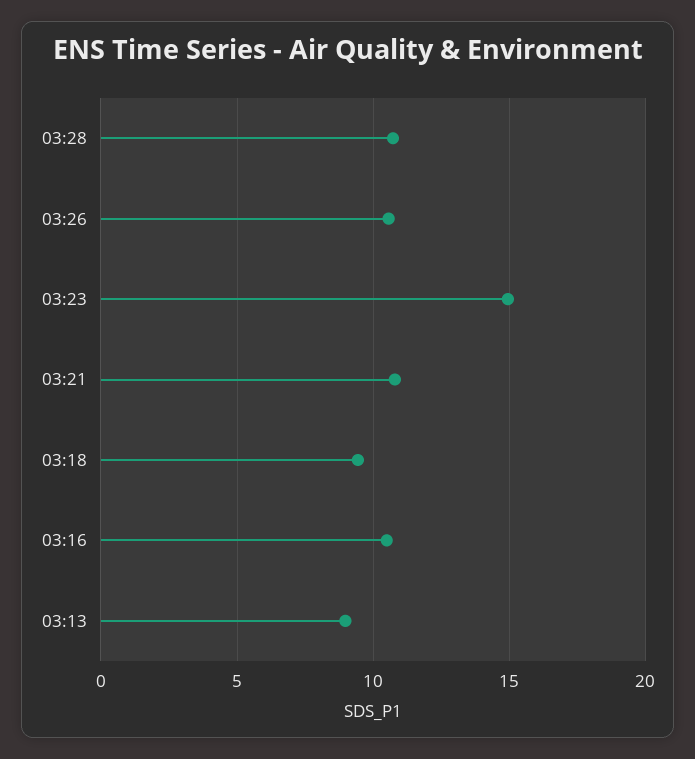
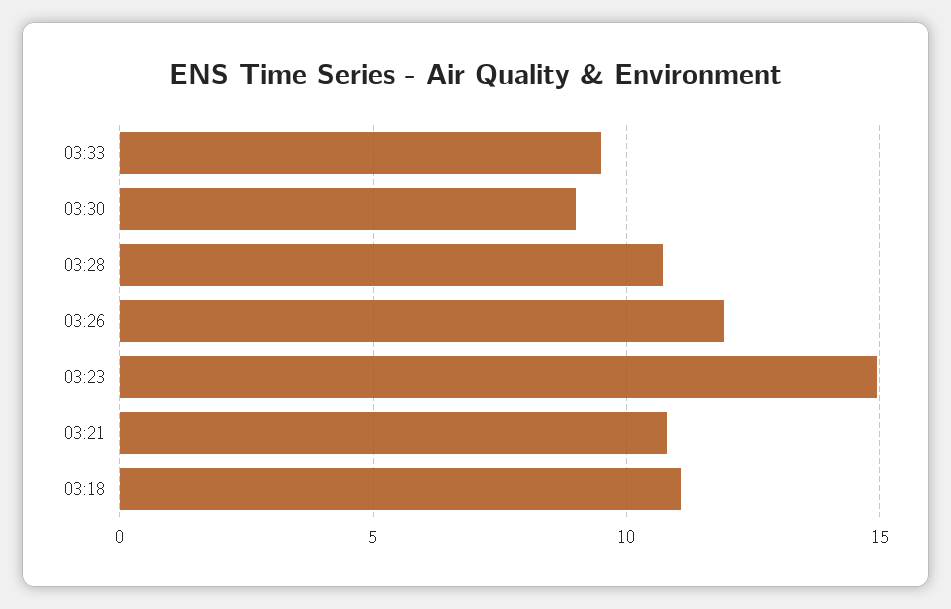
03:26: 10.5 -> 12
03:18: 9.5 -> 11
03:16: 10.5 -> none
03:13: 9 -> none
03:33: none -> 9.5
03:30: none -> 9

